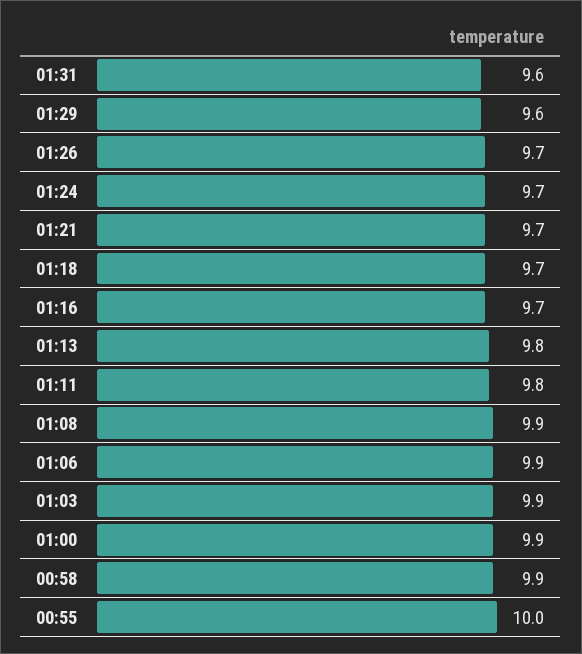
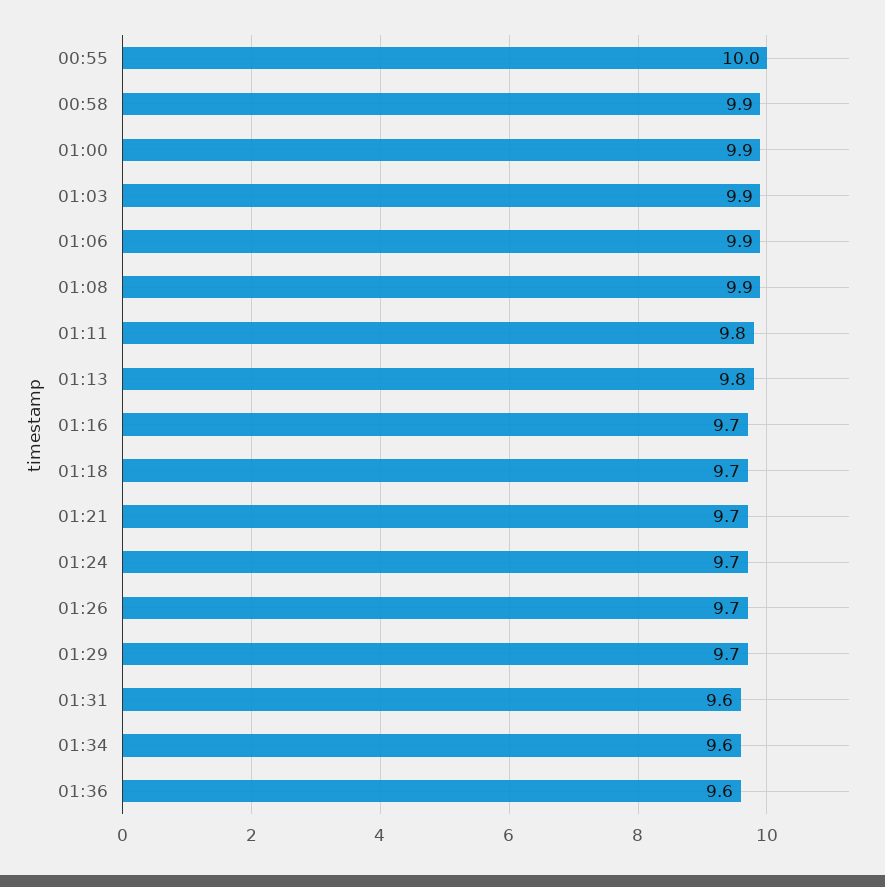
01:29: 9.6 -> 9.7
01:34: none -> 9.6
01:36: none -> 9.6

